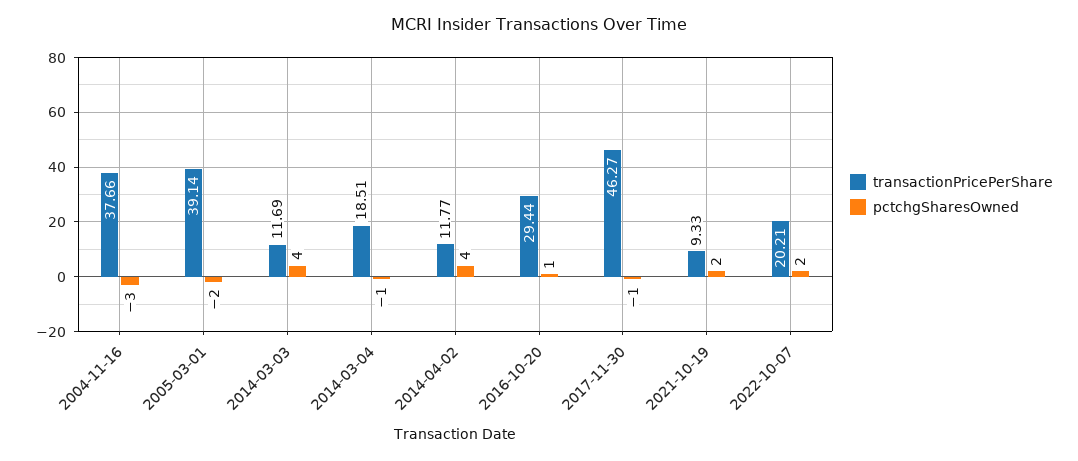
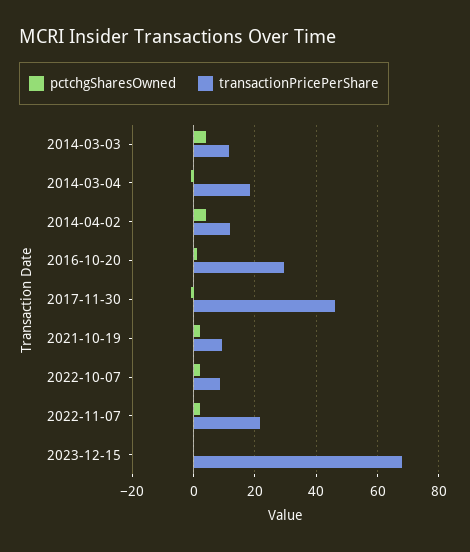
transactionPricePerShare, 2004-11-16: 37.66 -> none
pctchgSharesOwned, 2004-11-16: -3 -> none
transactionPricePerShare, 2005-03-01: 39.14 -> none
pctchgSharesOwned, 2005-03-01: -2 -> none
transactionPricePerShare, 2022-10-07: 20.21 -> 8
pctchgSharesOwned, 2022-11-07: none -> 2
transactionPricePerShare, 2022-11-07: none -> 22
pctchgSharesOwned, 2023-12-15: none -> 0
transactionPricePerShare, 2023-12-15: none -> 68

